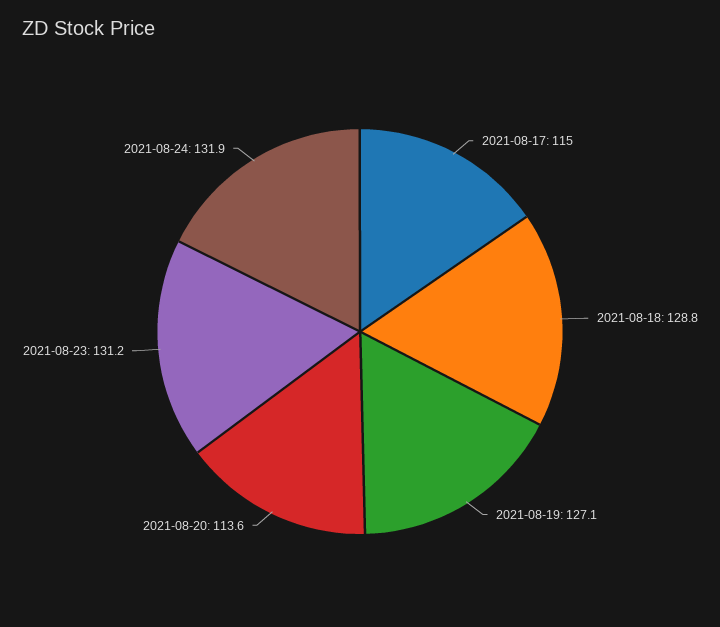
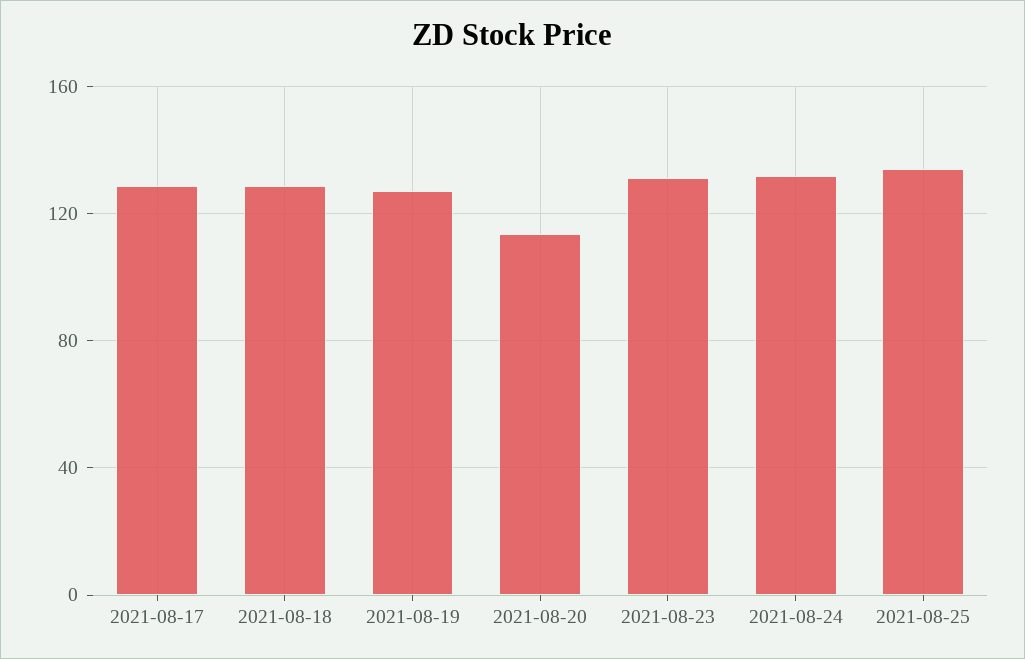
2021-08-17: 115 -> 130
2021-08-25: none -> 135

